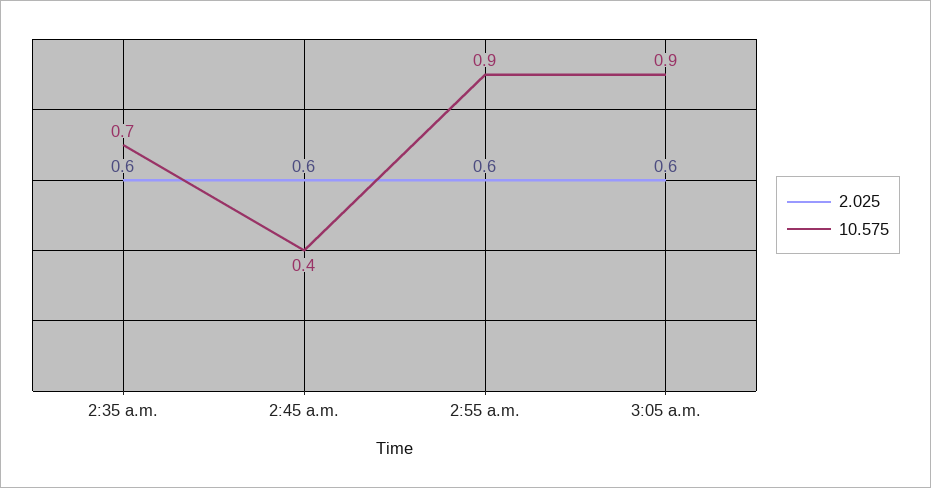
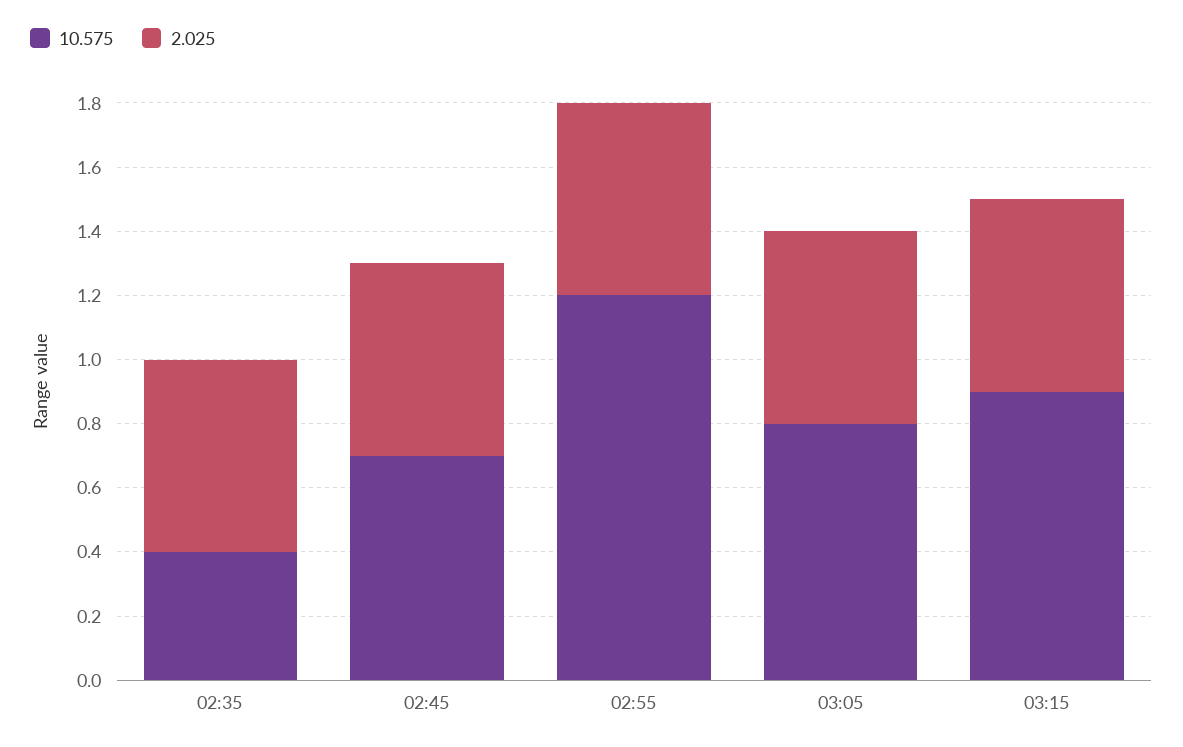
10.575, 2:35 a.m.: 0.7 -> 0.4
10.575, 2:45 a.m.: 0.4 -> 0.7
10.575, 2:55 a.m.: 0.9 -> 1.2
10.575, 3:05 a.m.: 0.9 -> 0.8
10.575, 03:15: none -> 0.9
2.025, 03:15: none -> 0.6

